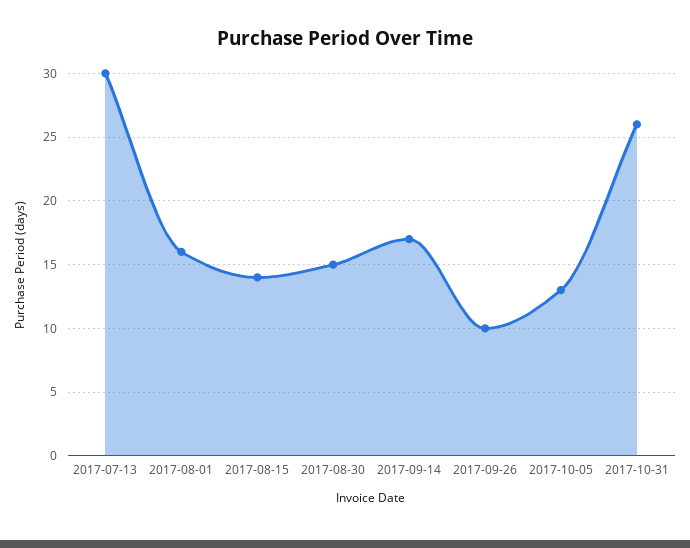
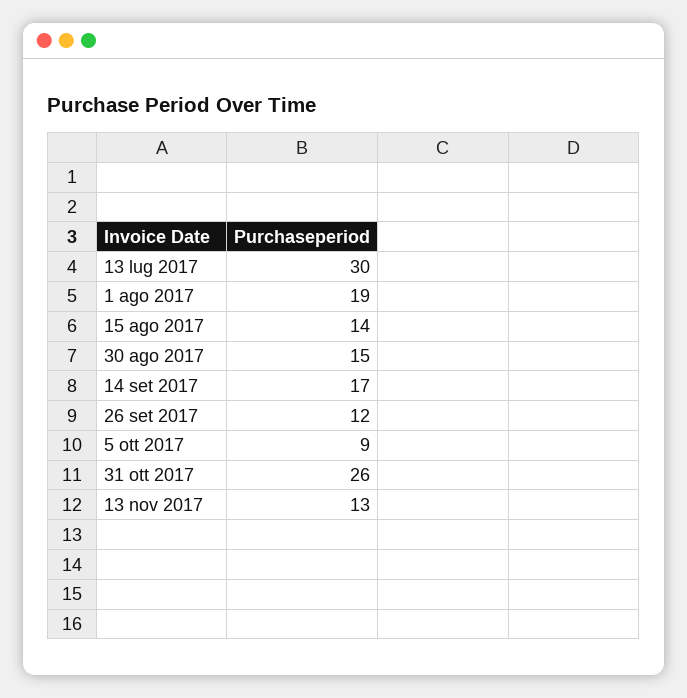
2017-08-01: 16 -> 19
2017-09-26: 10 -> 12
2017-10-05: 13 -> 9
13 nov 2017: none -> 13

